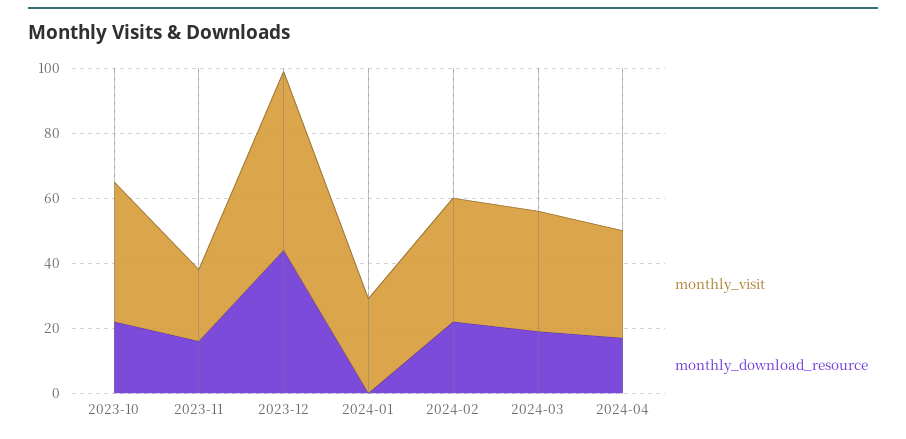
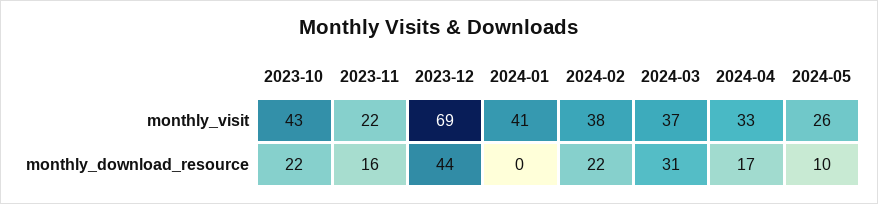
monthly_visit, 2023-12: 55 -> 69
monthly_visit, 2024-01: 30 -> 41
monthly_download_resource, 2024-03: 20 -> 31
monthly_visit, 2024-05: none -> 26
monthly_download_resource, 2024-05: none -> 10

